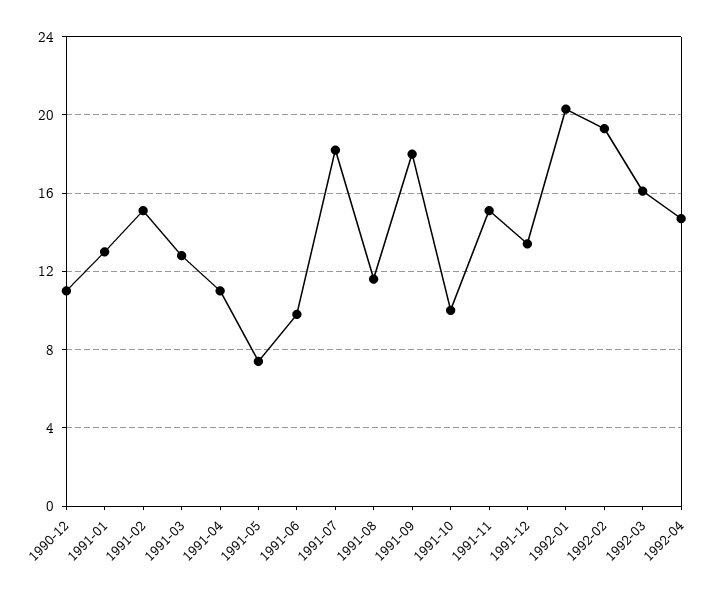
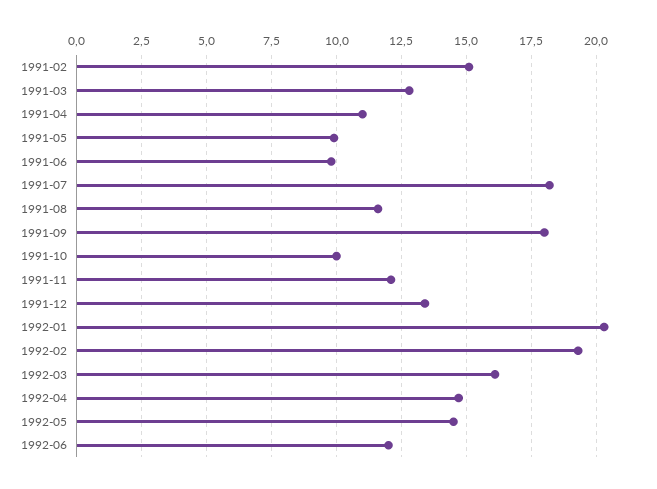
1990-12: 11 -> none
1991-01: 13 -> none
1991-05: 7.5 -> 10
1991-11: 15 -> 12
1992-05: none -> 14.5
1992-06: none -> 12

